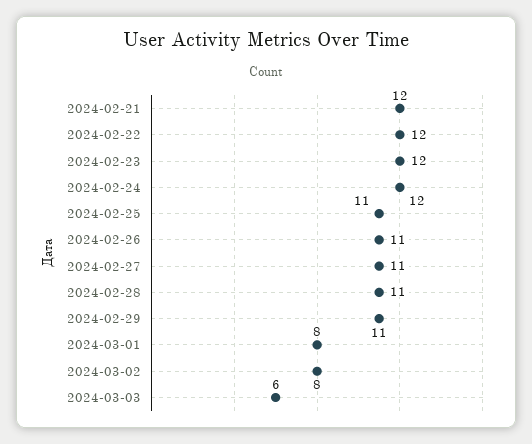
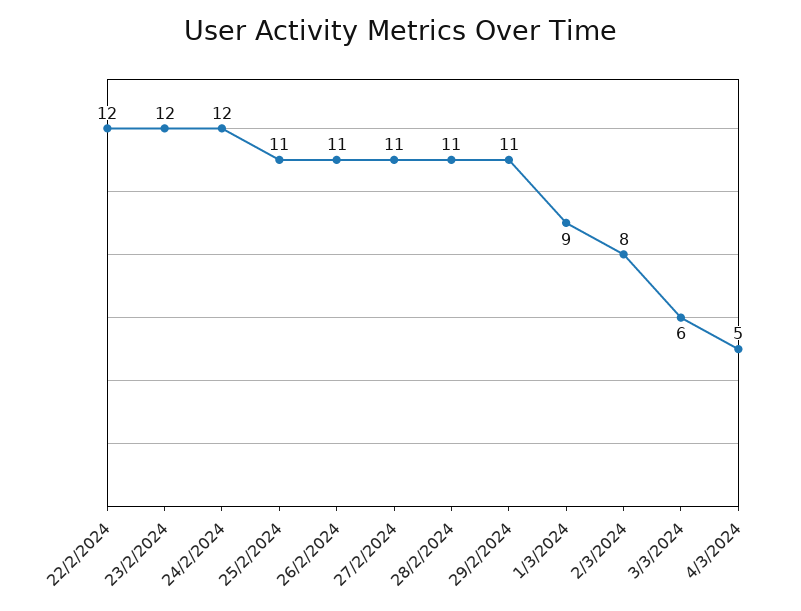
2024-02-21: 12 -> none
2024-03-01: 8 -> 9
4/3/2024: none -> 5

